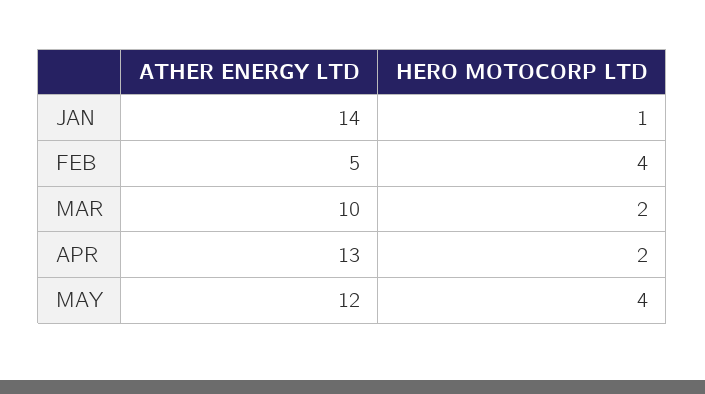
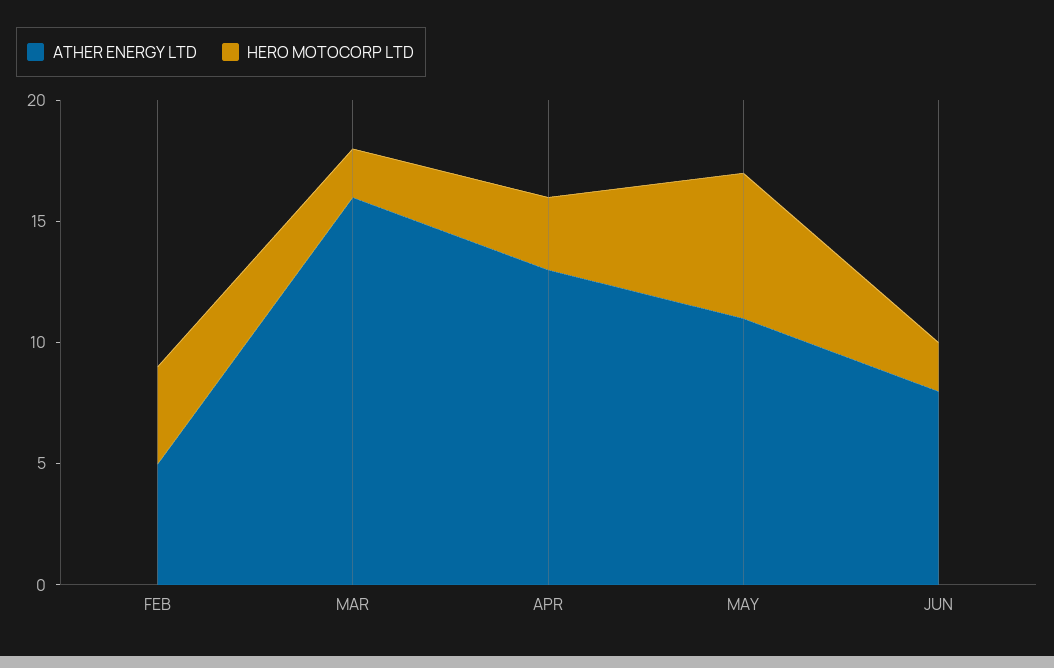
ATHER ENERGY LTD, JAN: 14 -> none
HERO MOTOCORP LTD, JAN: 1 -> none
ATHER ENERGY LTD, MAR: 10 -> 16
HERO MOTOCORP LTD, APR: 2 -> 3
ATHER ENERGY LTD, MAY: 12 -> 11
HERO MOTOCORP LTD, MAY: 4 -> 6
ATHER ENERGY LTD, JUN: none -> 8
HERO MOTOCORP LTD, JUN: none -> 2

